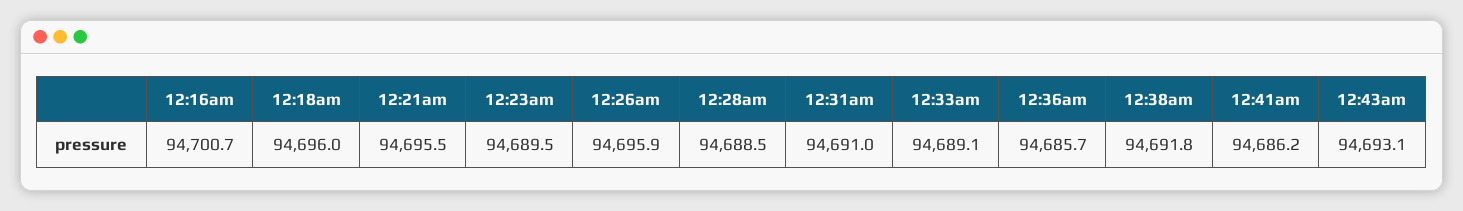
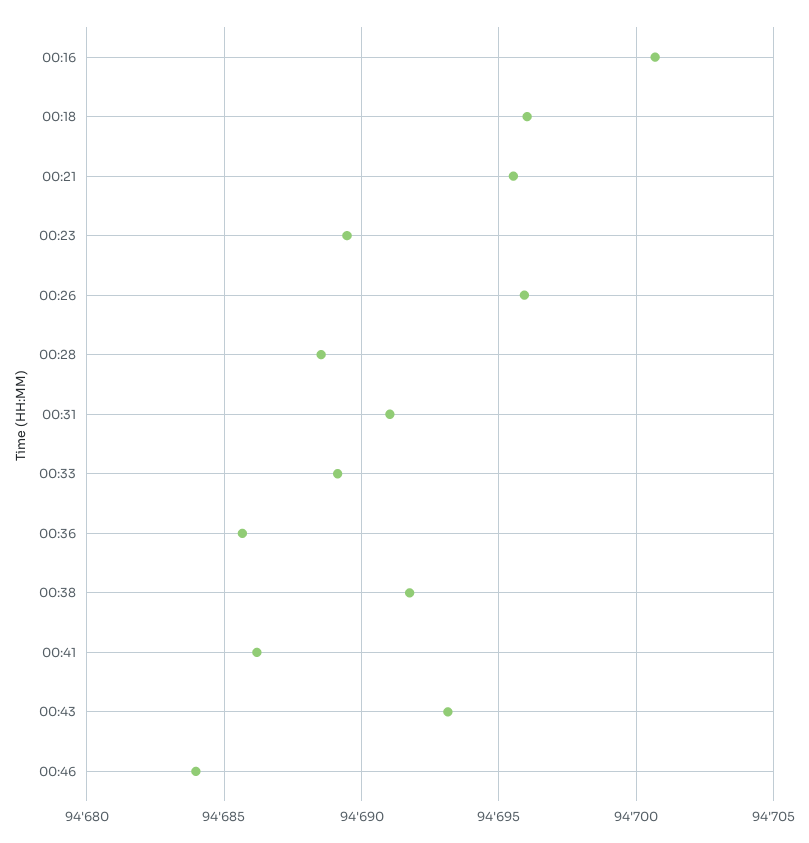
00:46: none -> 94684

